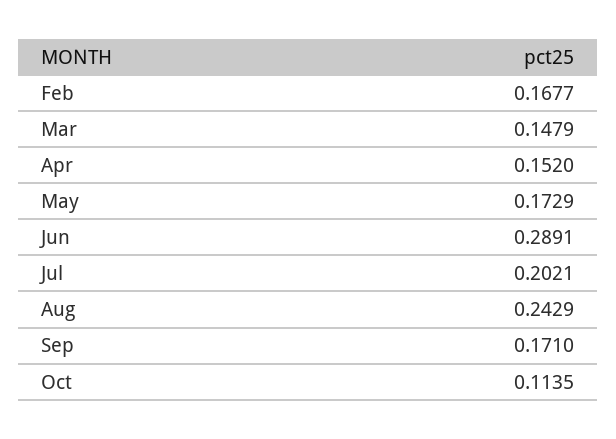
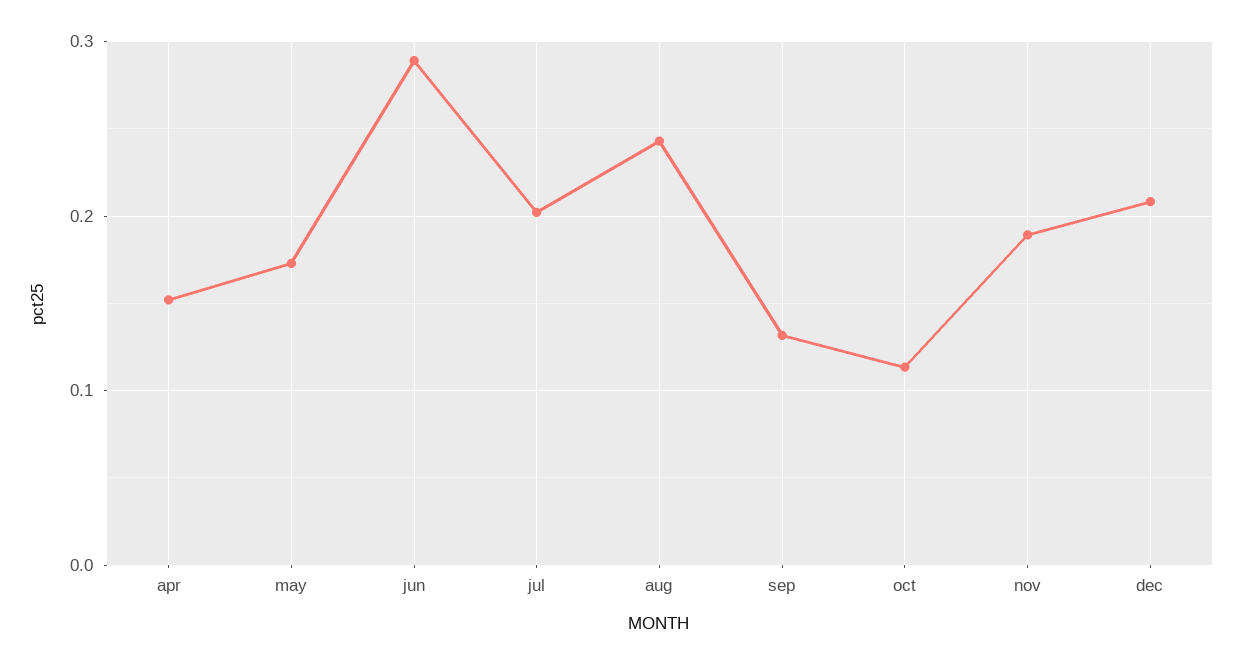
Feb: 0.1677 -> none
Mar: 0.1479 -> none
Sep: 0.171 -> 0.13
nov: none -> 0.19
dec: none -> 0.21

